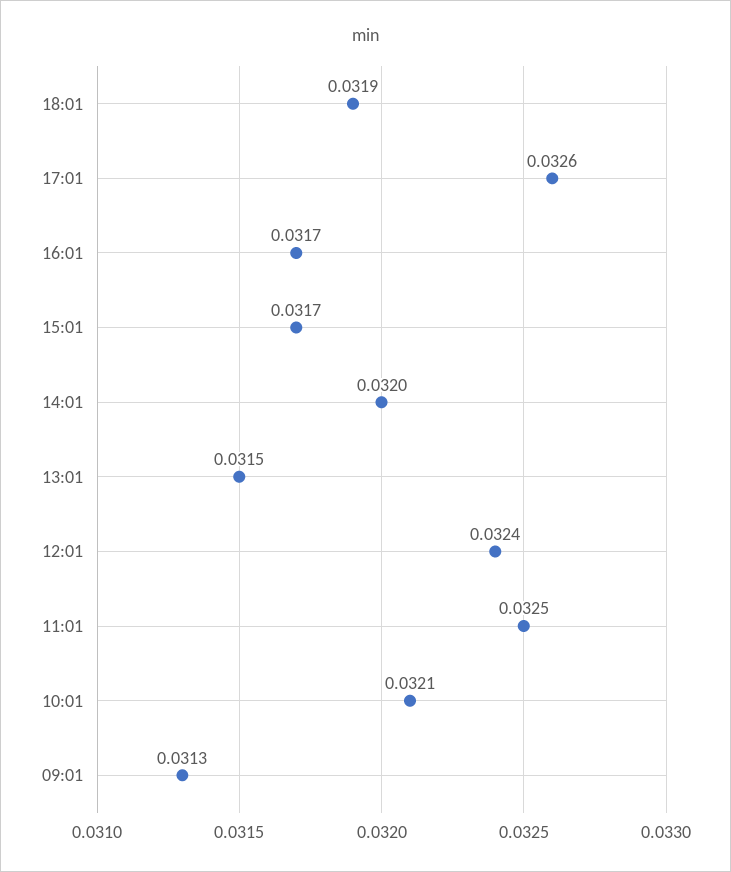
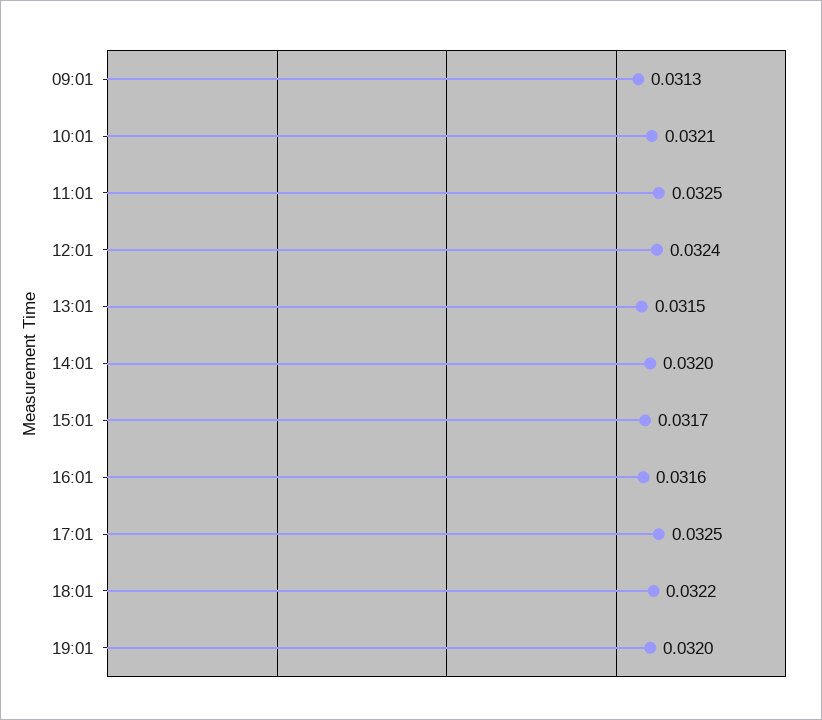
18:01: 0.0319 -> 0.0322
17:01: 0.0326 -> 0.0325
16:01: 0.0317 -> 0.0316
19:01: none -> 0.032

